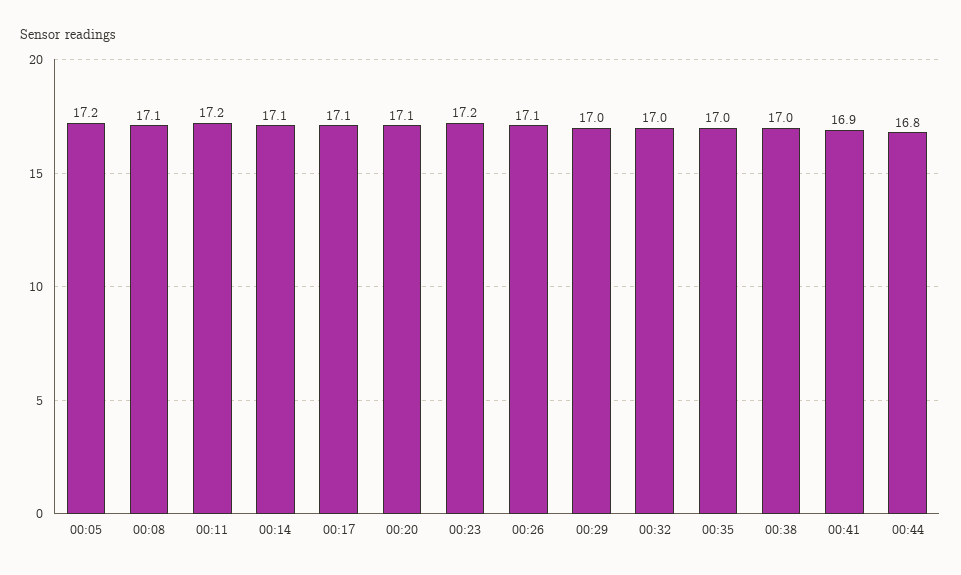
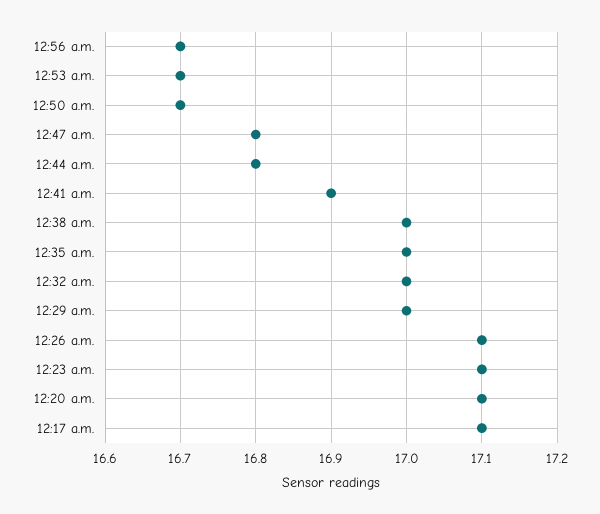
00:05: 17.2 -> none
00:08: 17.1 -> none
00:11: 17.2 -> none
00:14: 17.1 -> none
00:23: 17.2 -> 17.1
12:56 a.m.: none -> 16.7
12:53 a.m.: none -> 16.7
12:50 a.m.: none -> 16.7
12:47 a.m.: none -> 16.8

